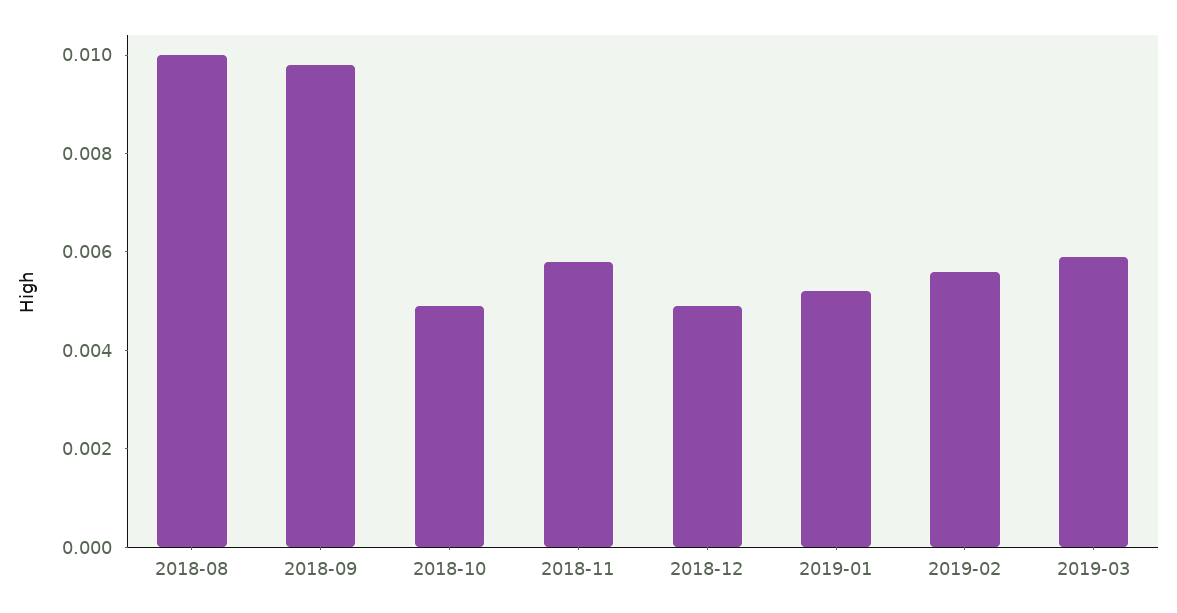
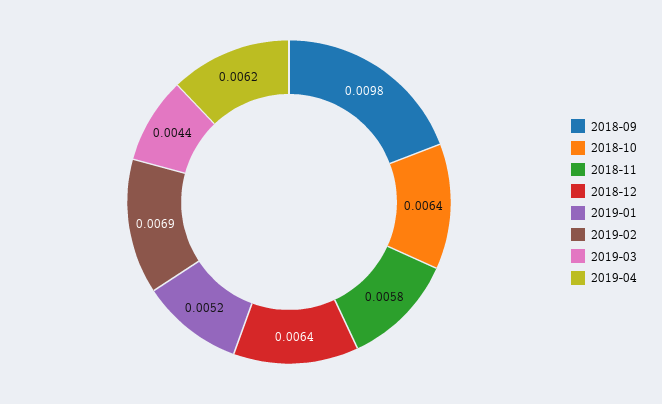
2018-08: 0.01 -> none
2018-10: 0.005 -> 0.0064
2018-12: 0.005 -> 0.0064
2019-02: 0.0055 -> 0.0069
2019-03: 0.006 -> 0.0044
2019-04: none -> 0.0062

